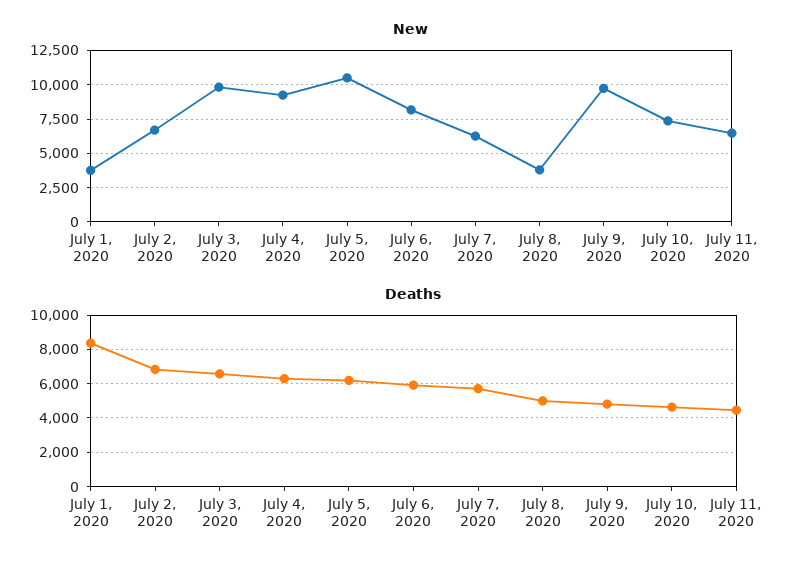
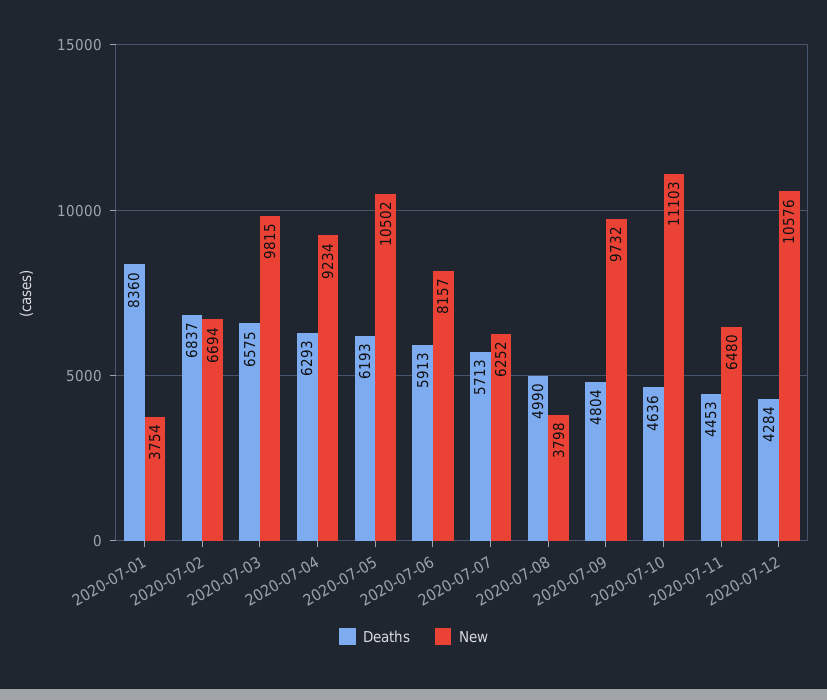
New, July 10, 2020: 7500 -> 11103
Deaths, 2020-07-12: none -> 4284
New, 2020-07-12: none -> 10576

